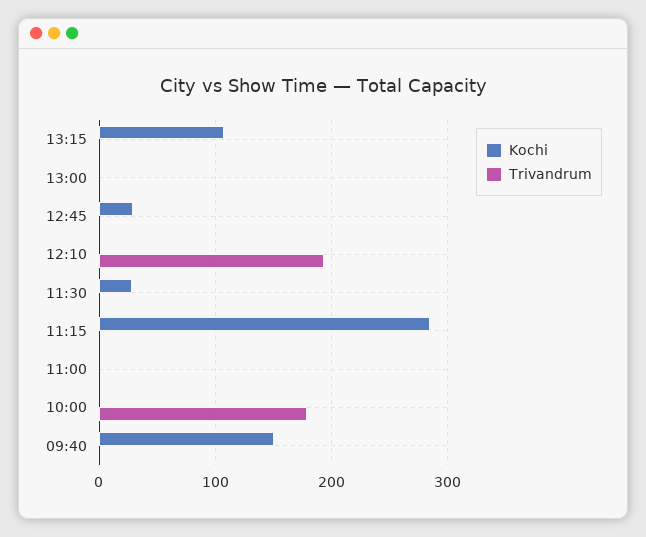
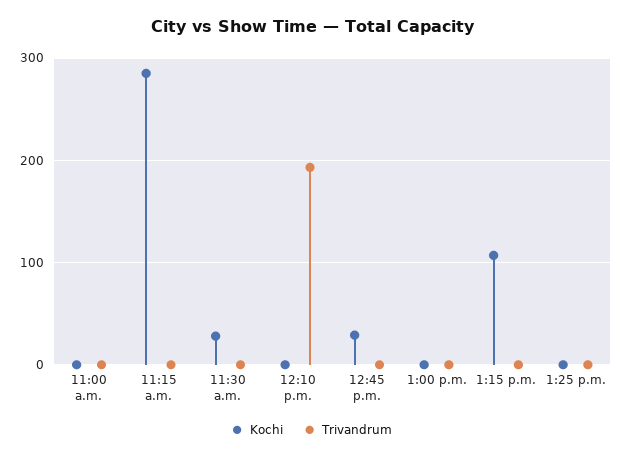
Kochi, 10:00: 0 -> none
Trivandrum, 10:00: 180 -> none
Kochi, 09:40: 150 -> none
Trivandrum, 09:40: 0 -> none
Kochi, 1:25 p.m.: none -> 0
Trivandrum, 1:25 p.m.: none -> 0

